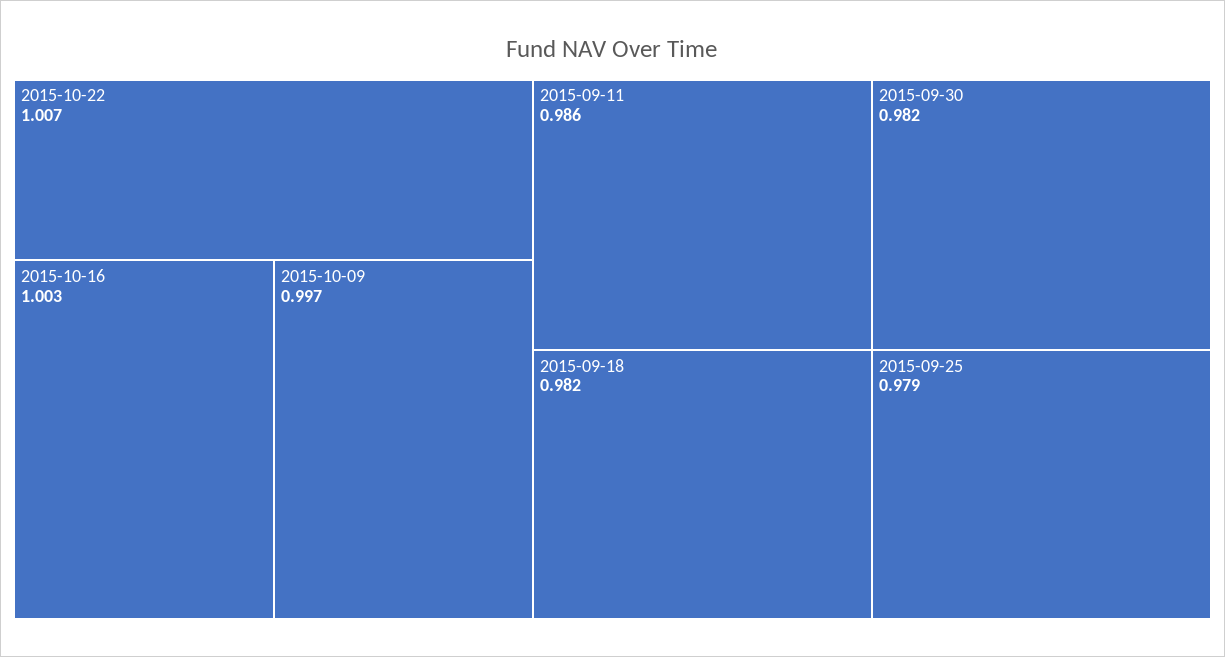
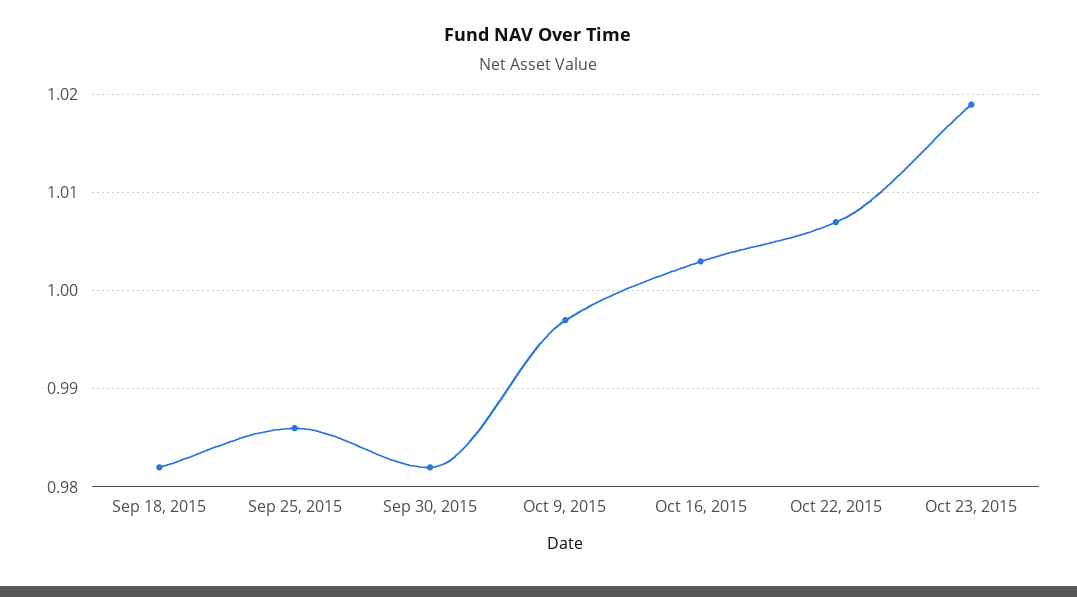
2015-09-11: 0.986 -> none
2015-09-25: 0.979 -> 0.986
Oct 23, 2015: none -> 1.019

